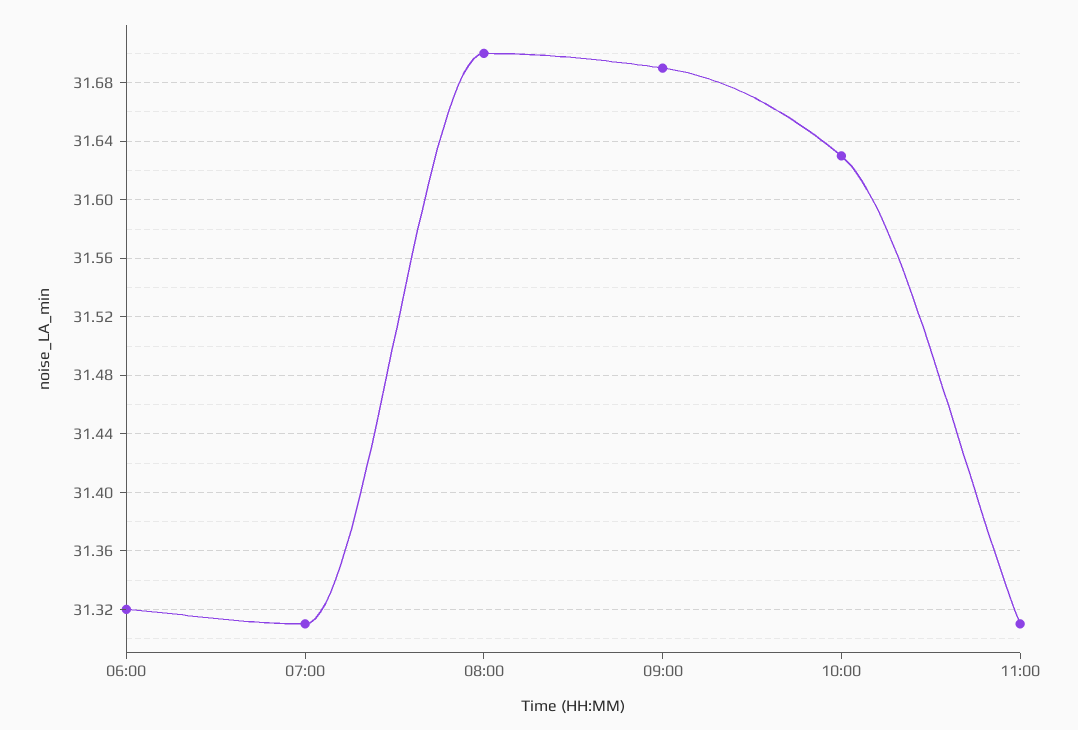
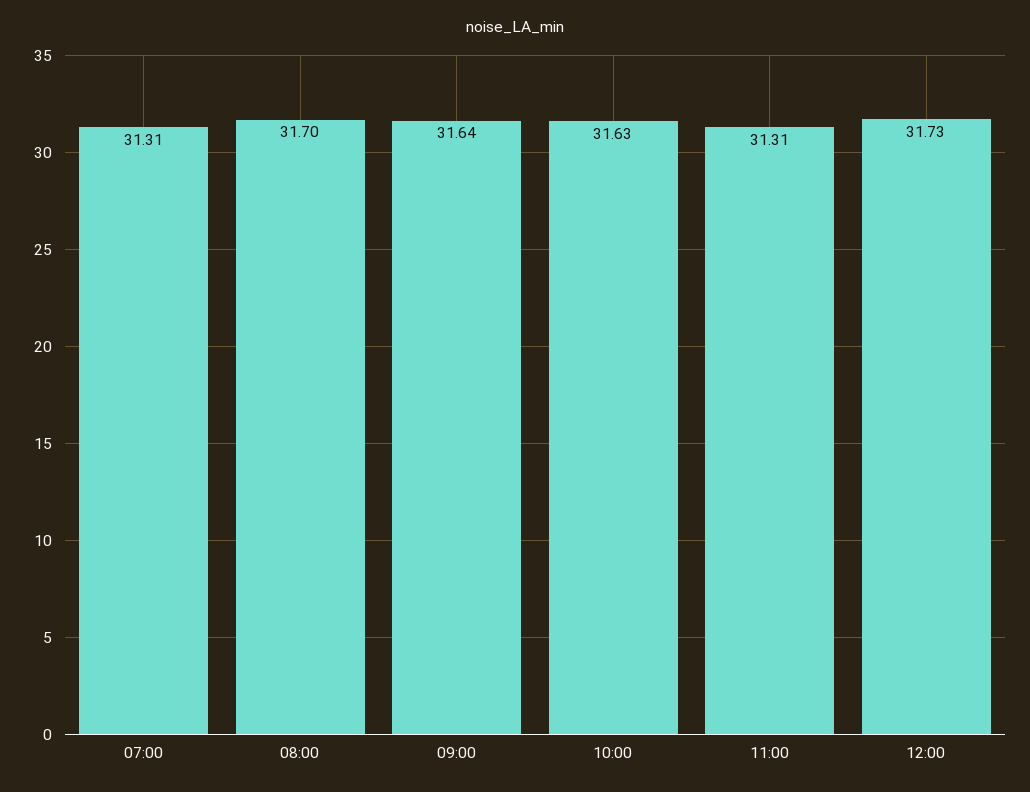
06:00: 31.32 -> none
09:00: 31.69 -> 31.64
12:00: none -> 31.73

